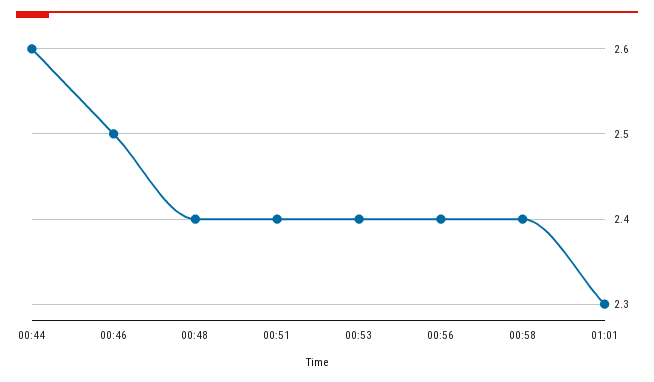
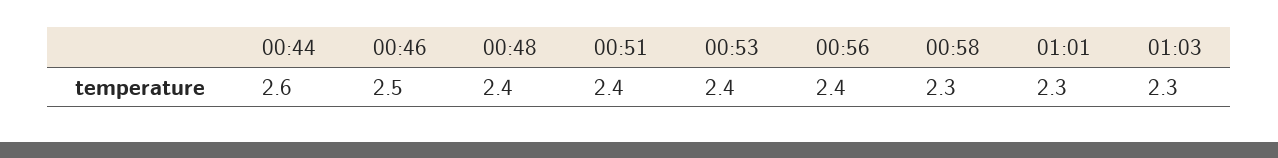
00:58: 2.4 -> 2.3
01:03: none -> 2.3

